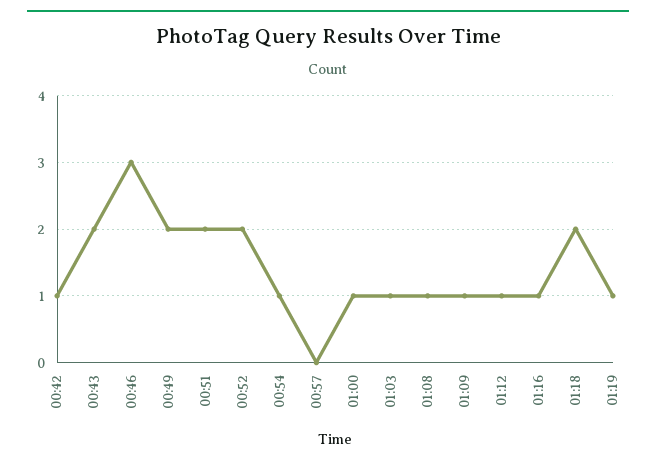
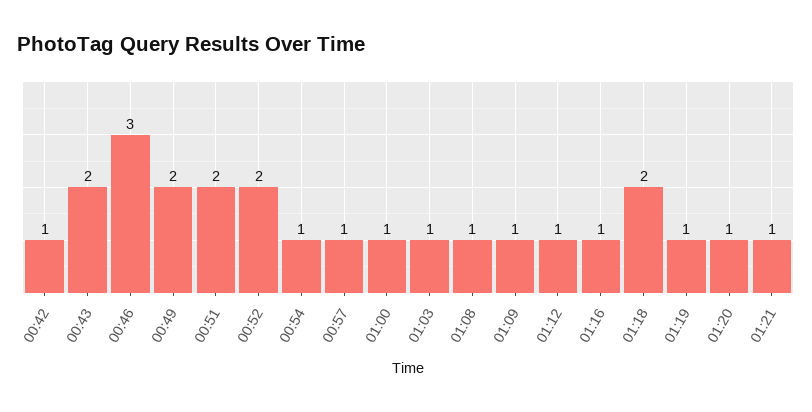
00:57: 0 -> 1
01:20: none -> 1
01:21: none -> 1

